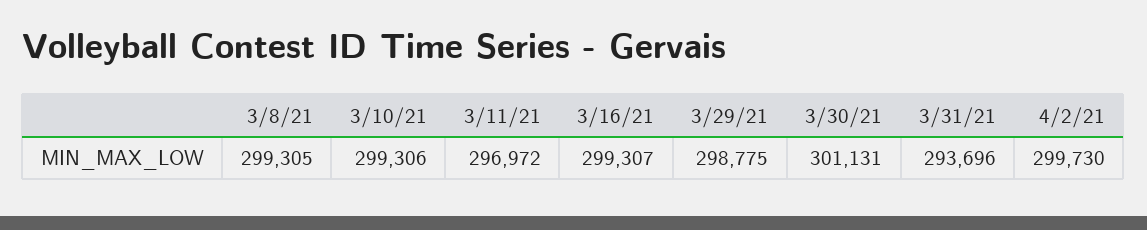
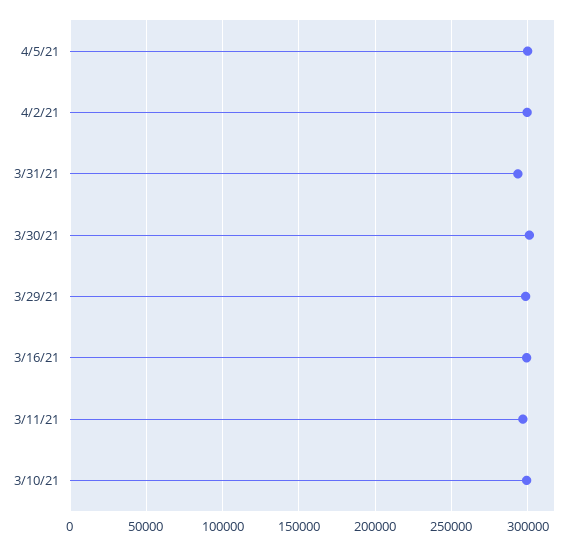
3/8/21: 299305 -> none
4/5/21: none -> 300000

